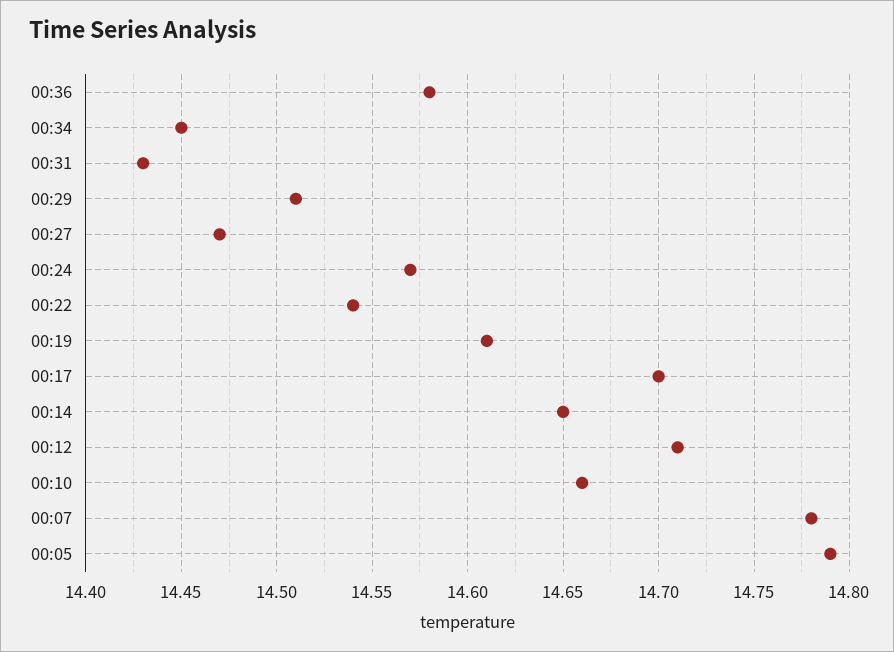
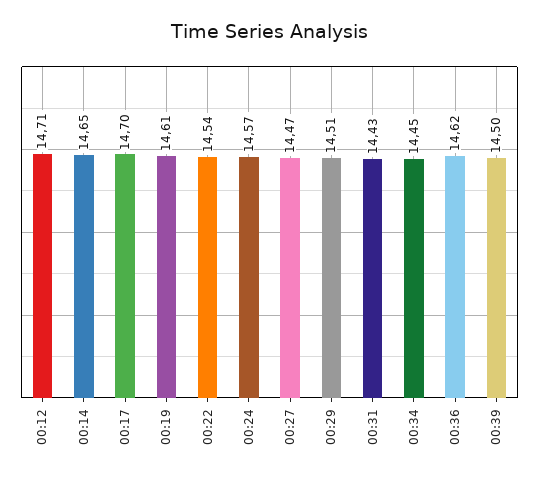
00:36: 14.58 -> 14.62
00:10: 14.66 -> none
00:07: 14.78 -> none
00:05: 14.79 -> none
00:39: none -> 14.5

